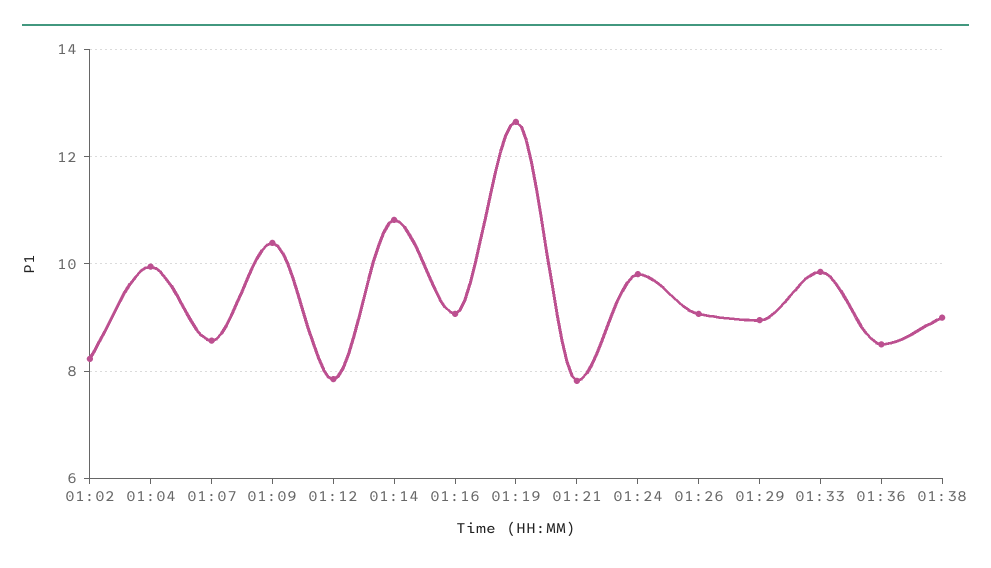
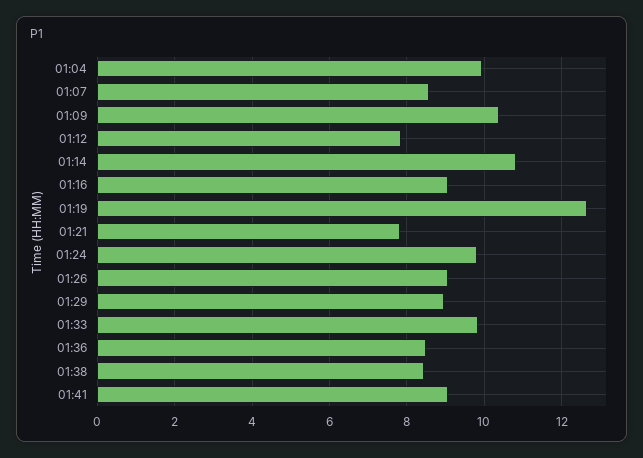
01:02: 8.2 -> none
01:38: 9 -> 8.4
01:41: none -> 9

